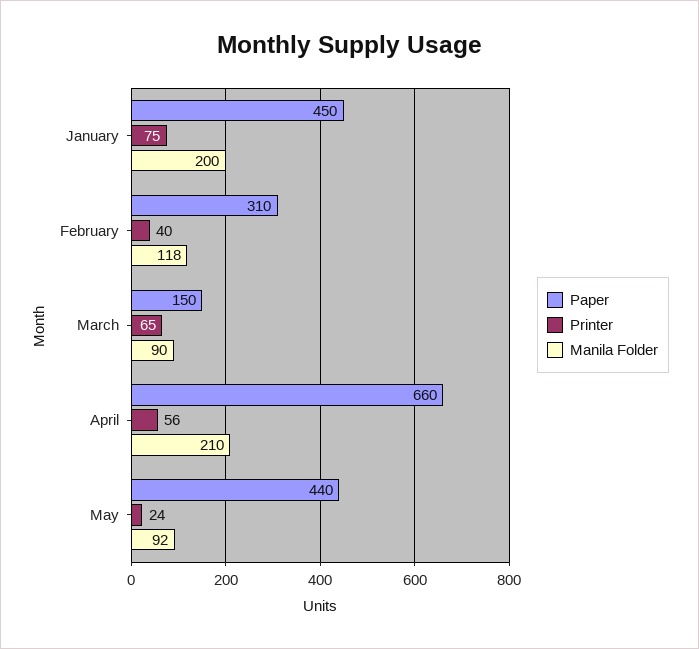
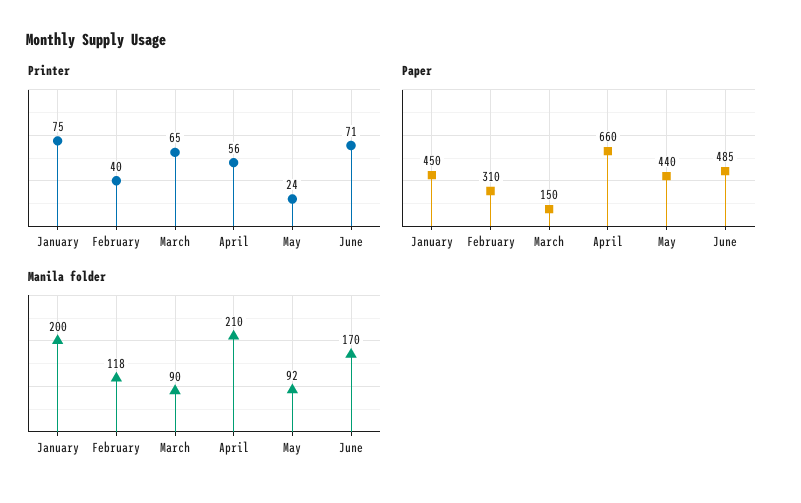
Printer, June: none -> 71
Paper, June: none -> 485
Manila Folder, June: none -> 170

